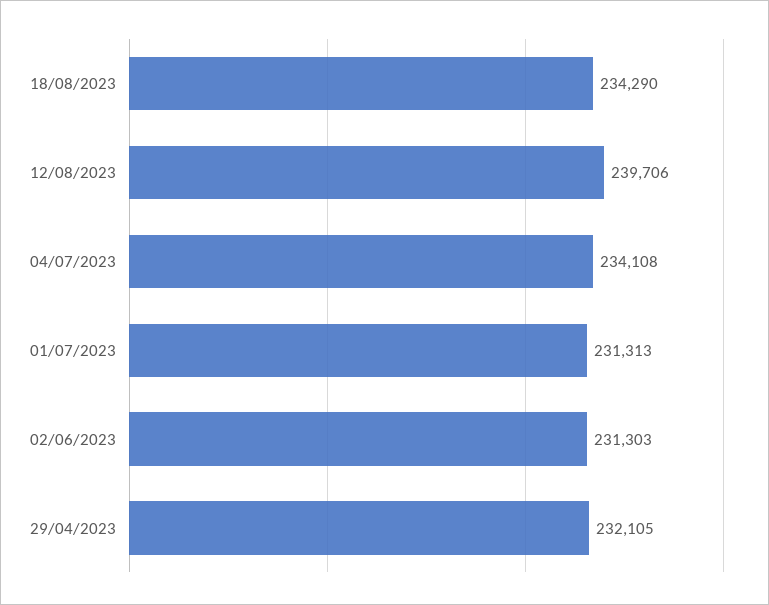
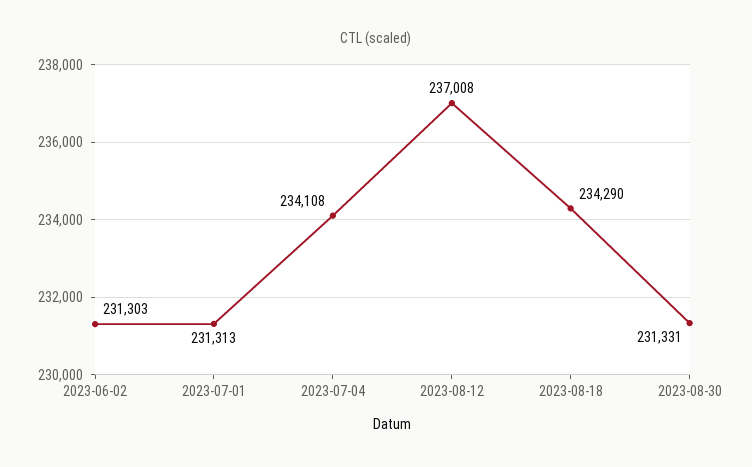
12/08/2023: 239706 -> 237008
29/04/2023: 232105 -> none
2023-08-30: none -> 231331

